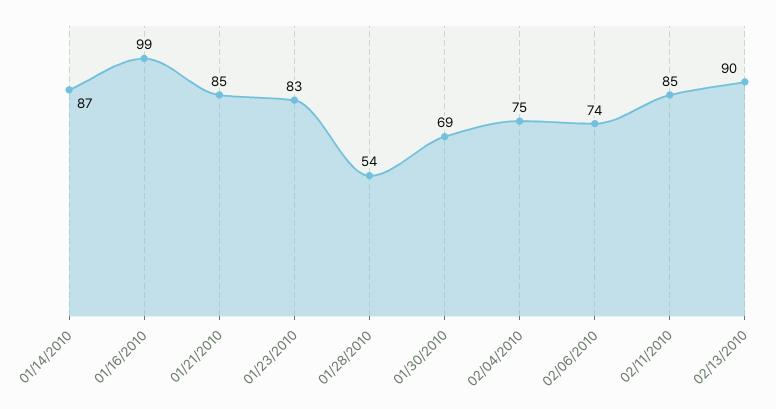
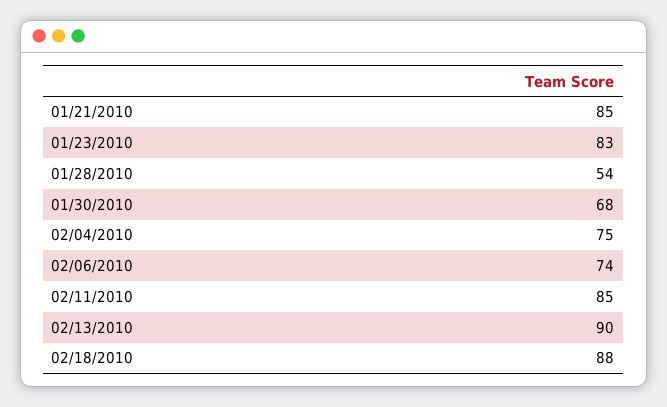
01/14/2010: 87 -> none
01/16/2010: 99 -> none
01/30/2010: 69 -> 68
02/18/2010: none -> 88

